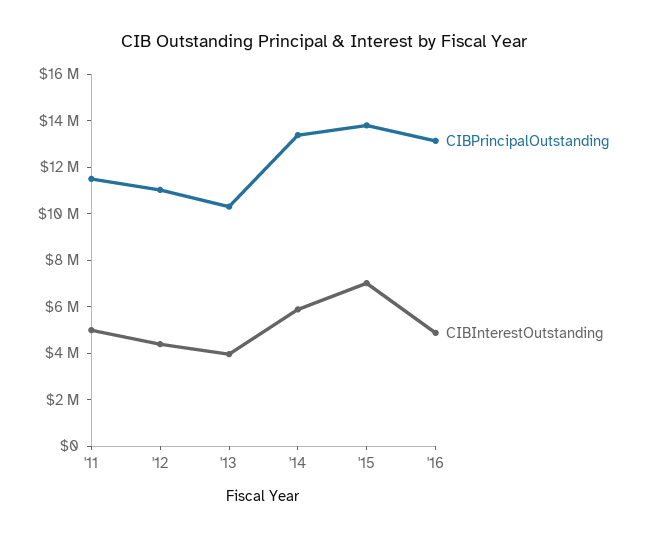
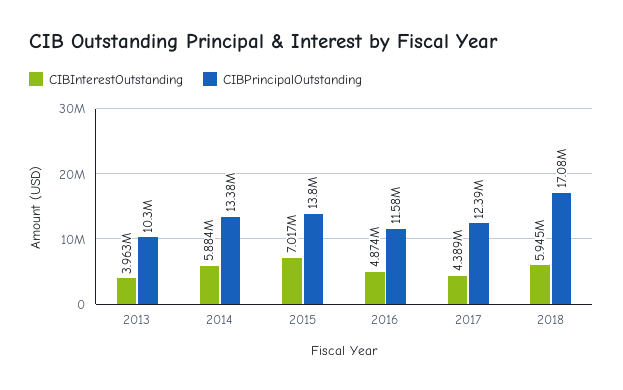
CIBPrincipalOutstanding, '11: 11500000 -> none
CIBInterestOutstanding, '11: 5000000 -> none
CIBPrincipalOutstanding, '12: 11000000 -> none
CIBInterestOutstanding, '12: 4500000 -> none
CIBPrincipalOutstanding, '16: 13000000 -> 11580000
CIBInterestOutstanding, 2017: none -> 4389000
CIBPrincipalOutstanding, 2017: none -> 12390000
CIBInterestOutstanding, 2018: none -> 5945000
CIBPrincipalOutstanding, 2018: none -> 17080000

